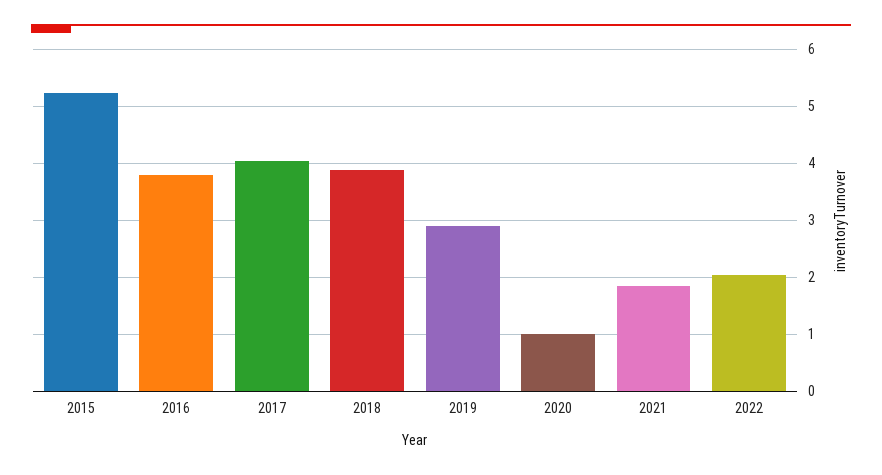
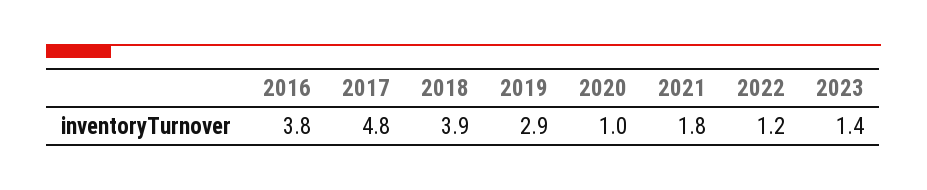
2015: 5.2 -> none
2017: 4 -> 4.8
2022: 2 -> 1.2
2023: none -> 1.4

